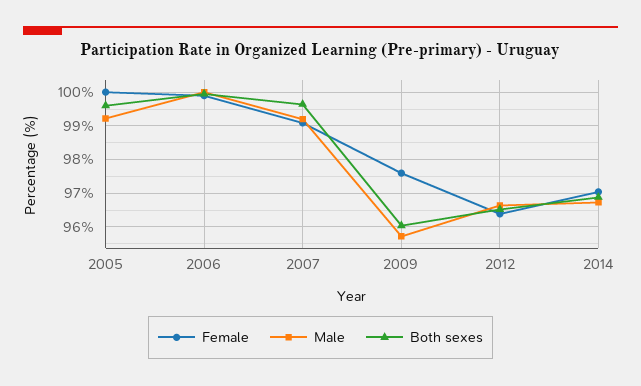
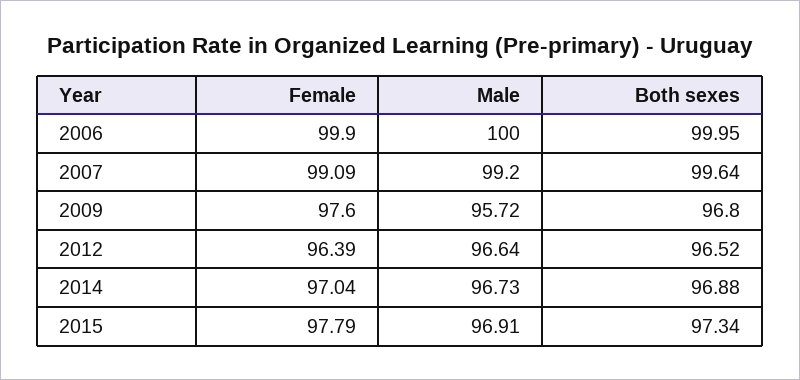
Female, 2005: 100 -> none
Male, 2005: 99.2 -> none
Both sexes, 2005: 99.6 -> none
Both sexes, 2009: 96 -> 96.8
Female, 2015: none -> 97.79
Male, 2015: none -> 96.91
Both sexes, 2015: none -> 97.34

